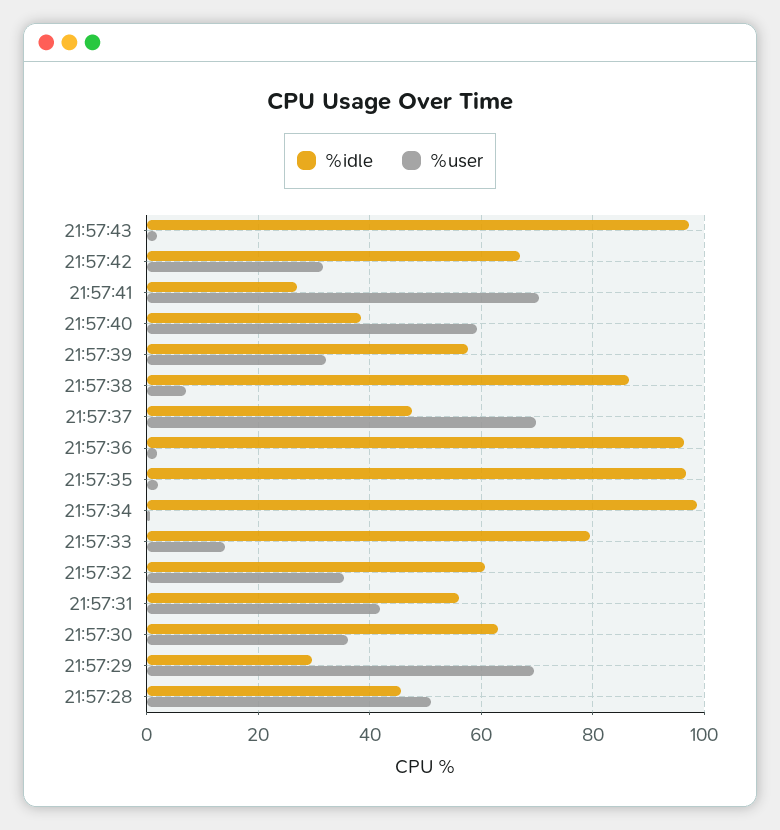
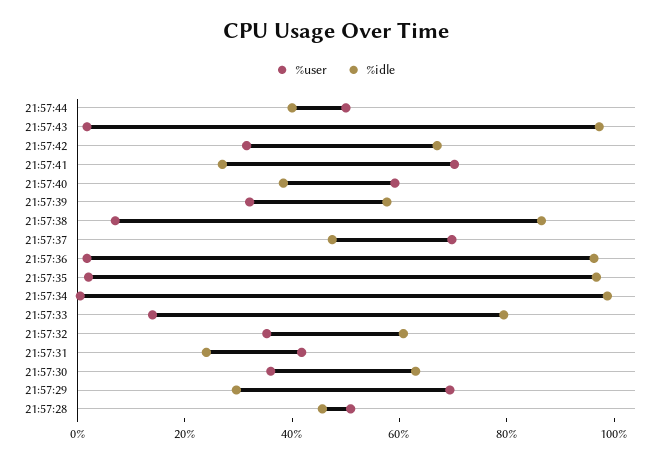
%idle, 21:57:31: 56 -> 25
%user, 21:57:44: none -> 50
%idle, 21:57:44: none -> 40

